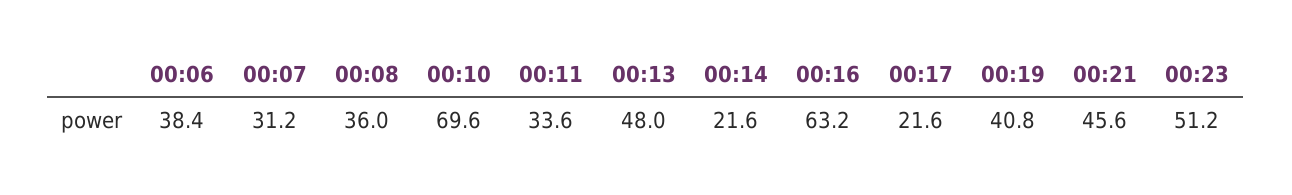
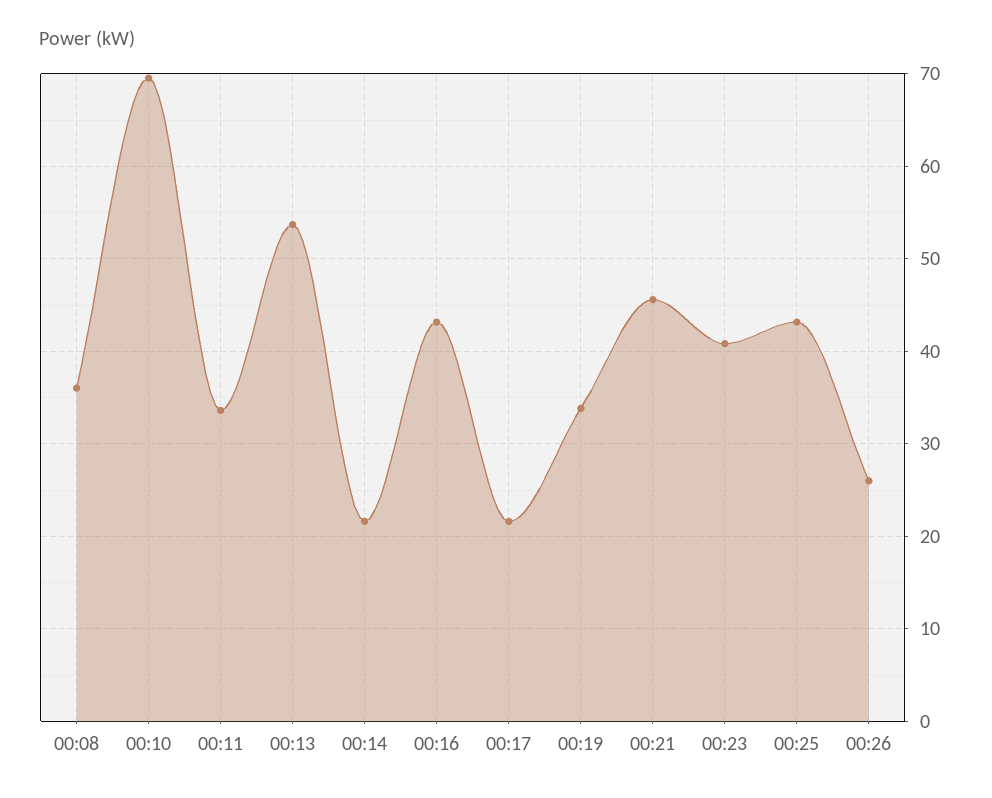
00:06: 38.4 -> none
00:07: 31.2 -> none
00:13: 48 -> 54
00:16: 63.2 -> 43
00:19: 40.8 -> 34
00:23: 51.2 -> 41
00:25: none -> 43
00:26: none -> 26

